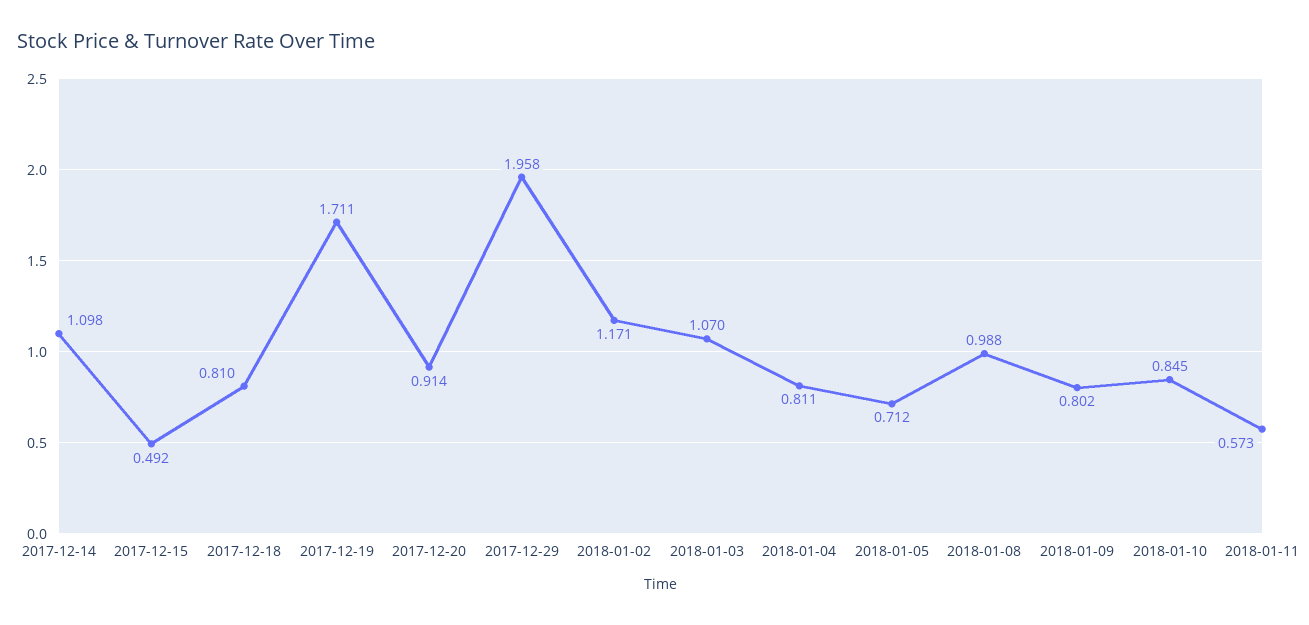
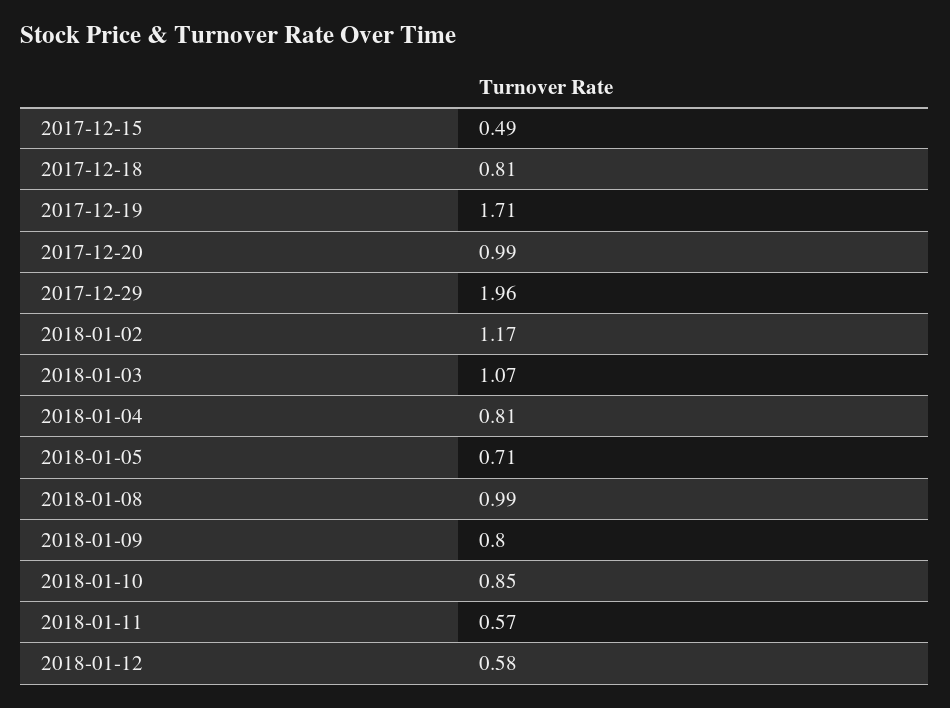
2017-12-14: 1.098 -> none
2017-12-20: 0.914 -> 0.99
2018-01-12: none -> 0.58

